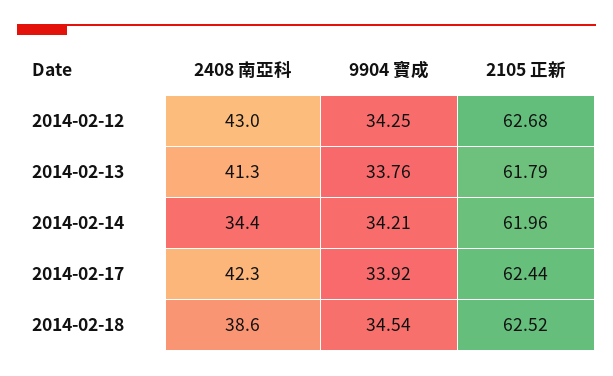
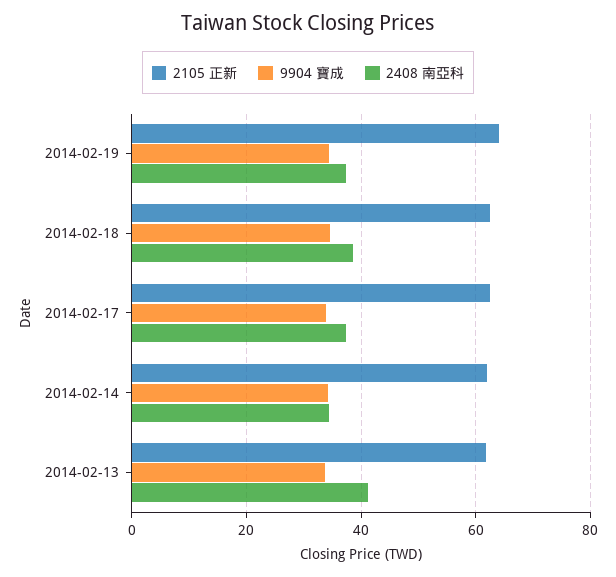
2408 南亞科, 2014-02-12: 43 -> none
9904 寶成, 2014-02-12: 34.25 -> none
2105 正新, 2014-02-12: 62.68 -> none
2408 南亞科, 2014-02-17: 42.3 -> 38
2105 正新, 2014-02-19: none -> 64
9904 寶成, 2014-02-19: none -> 34
2408 南亞科, 2014-02-19: none -> 38

